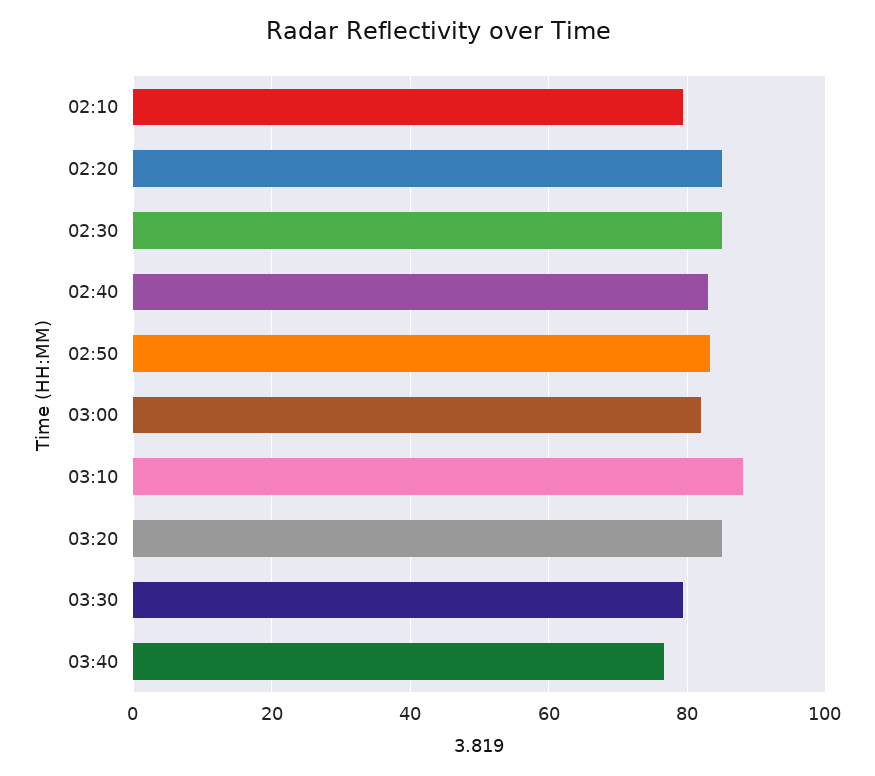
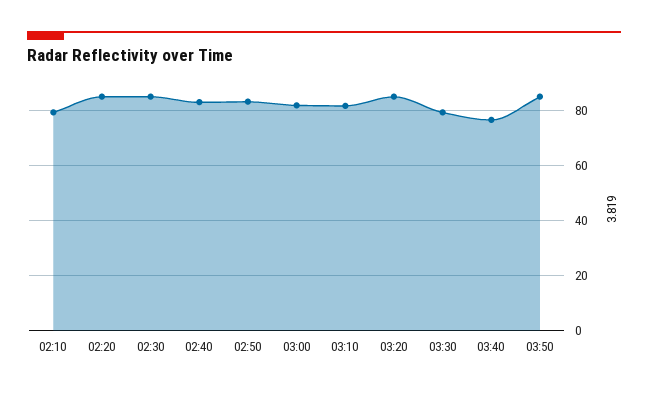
03:10: 88 -> 82.5
03:50: none -> 85

